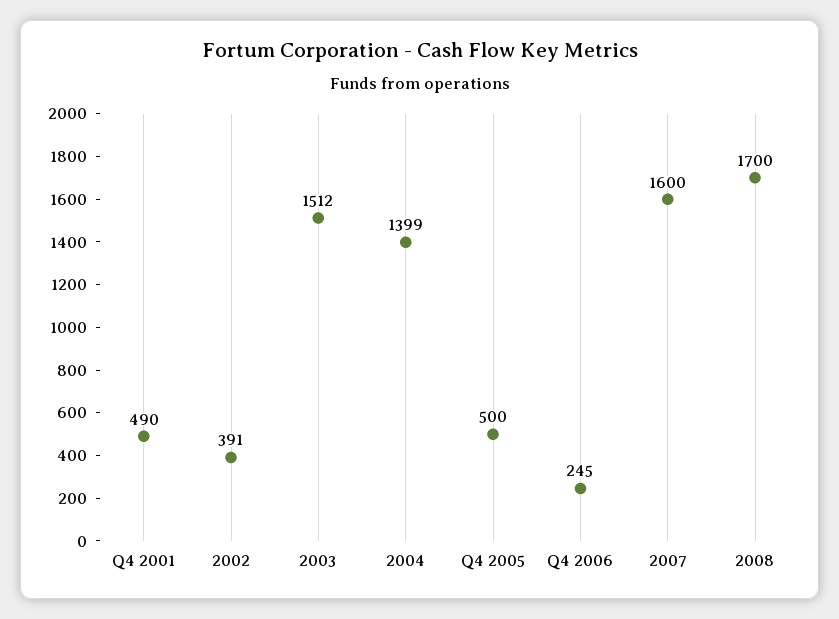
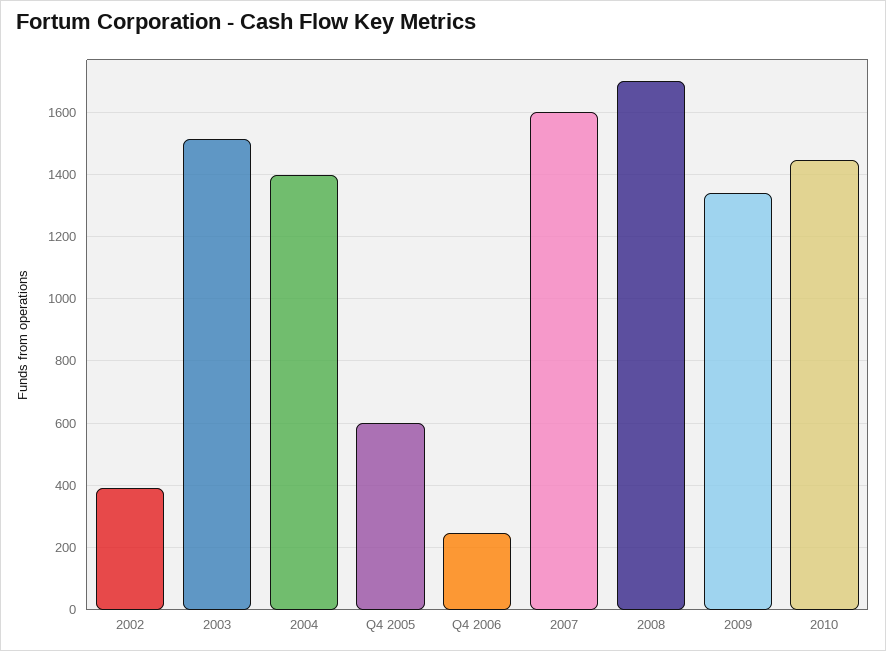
Q4 2001: 490 -> none
Q4 2005: 500 -> 600
2009: none -> 1340
2010: none -> 1440

